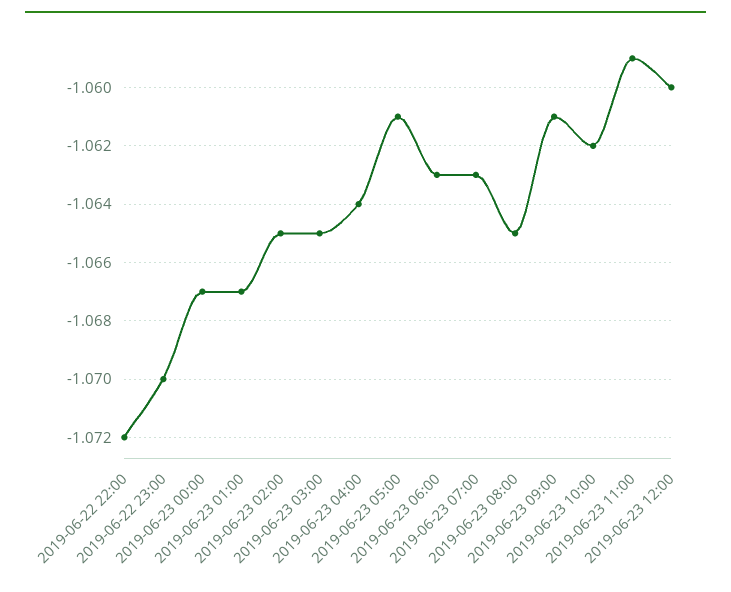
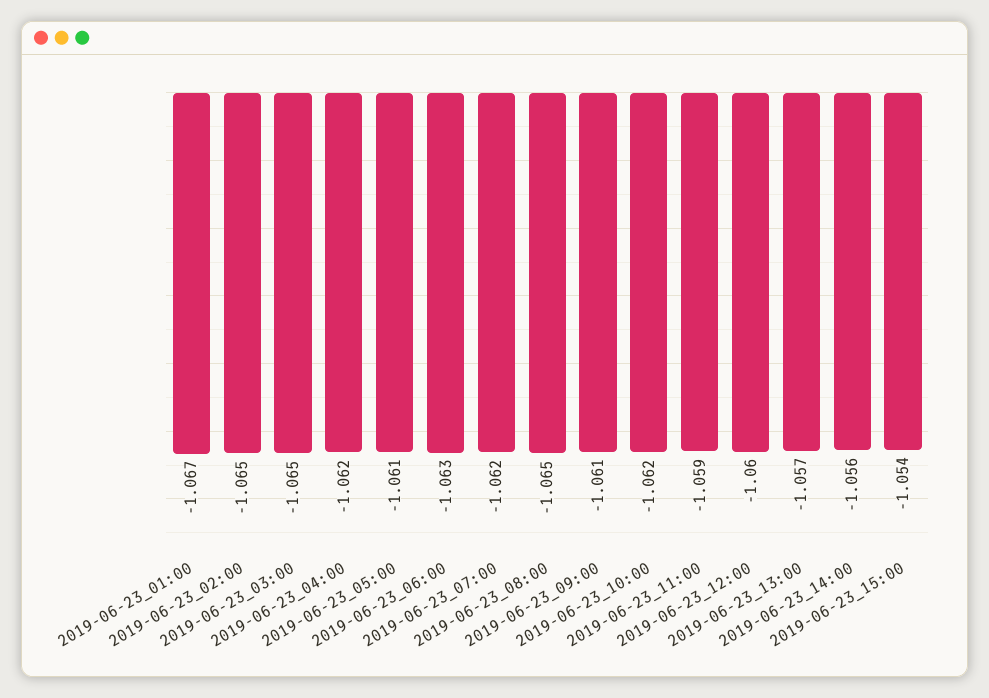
2019-06-22 22:00: -1.072 -> none
2019-06-22 23:00: -1.07 -> none
2019-06-23 00:00: -1.067 -> none
2019-06-23 04:00: -1.064 -> -1.062
2019-06-23 07:00: -1.063 -> -1.062
2019-06-23_13:00: none -> -1.057
2019-06-23_14:00: none -> -1.056
2019-06-23_15:00: none -> -1.054

